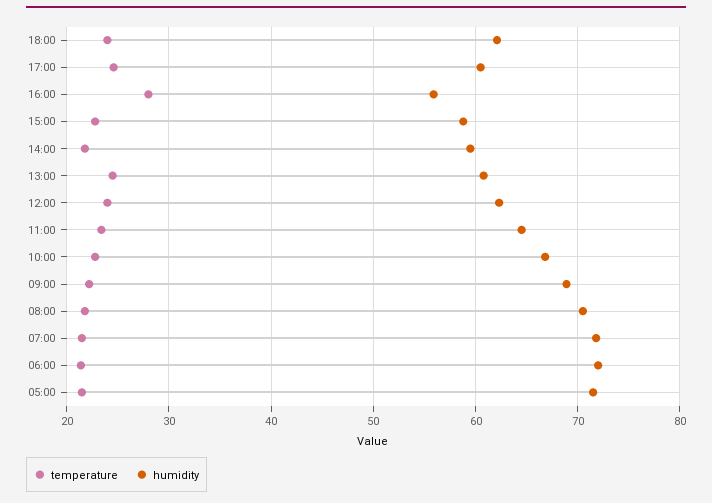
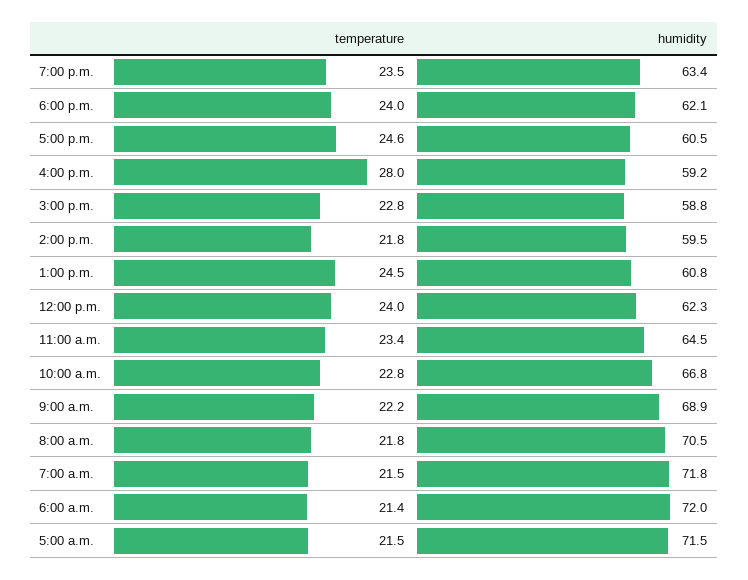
humidity, 16:00: 56 -> 59.2
temperature, 7:00 p.m.: none -> 23.5
humidity, 7:00 p.m.: none -> 63.4

